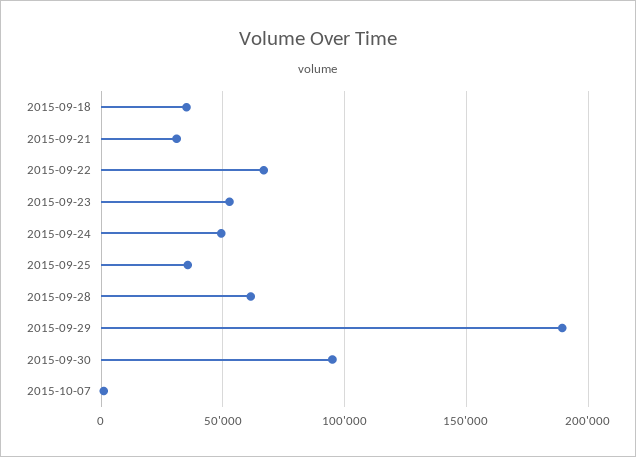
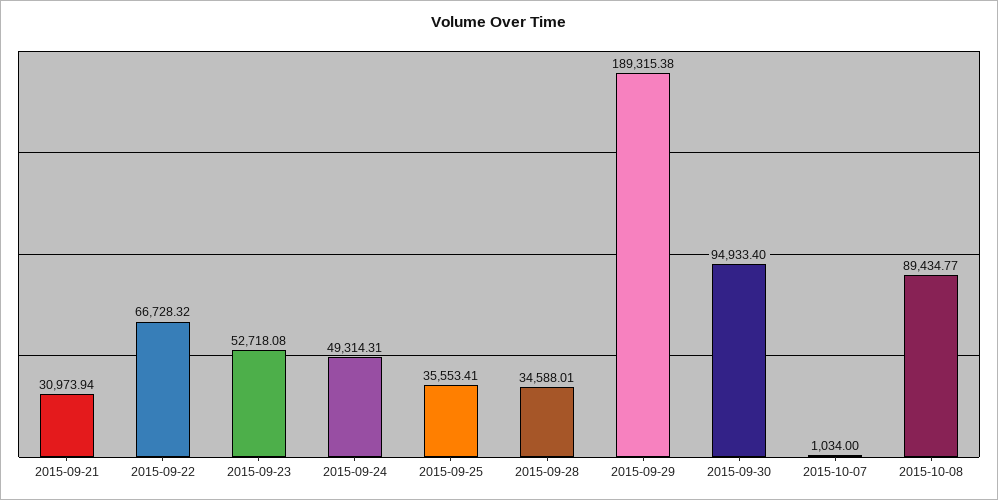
2015-09-18: 35000 -> none
2015-09-28: 60000 -> 34588.01
2015-10-08: none -> 89434.77

